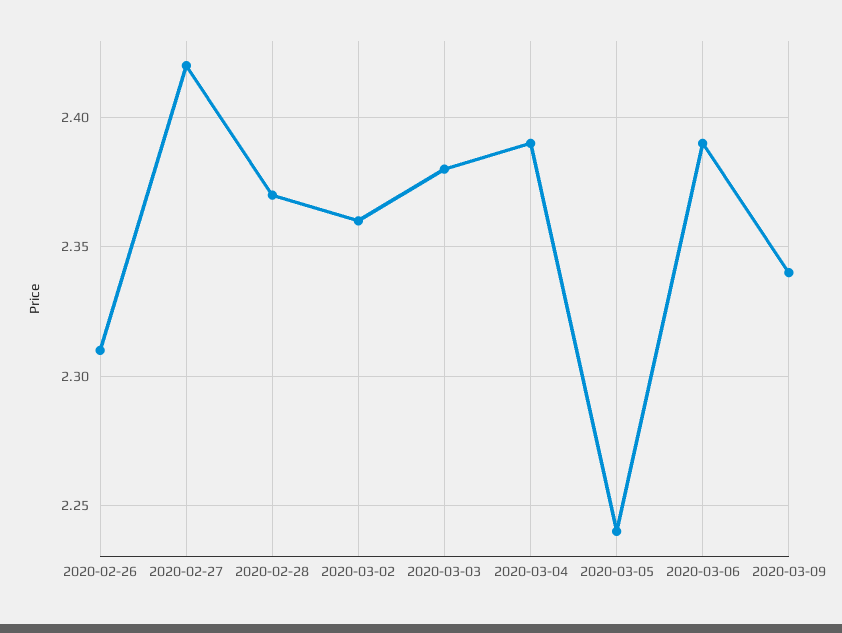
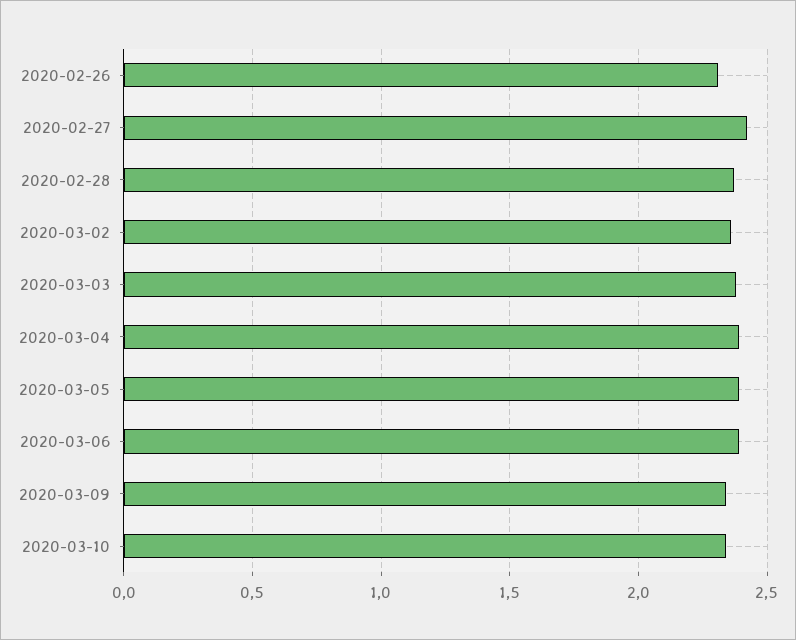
2020-03-05: 2.24 -> 2.4
2020-03-10: none -> 2.35

